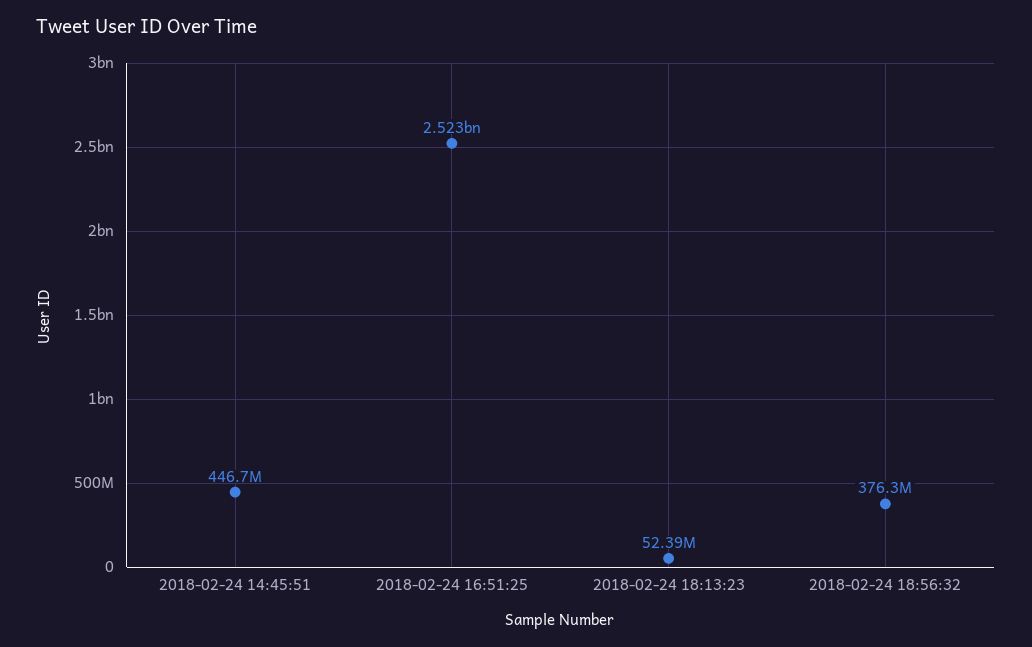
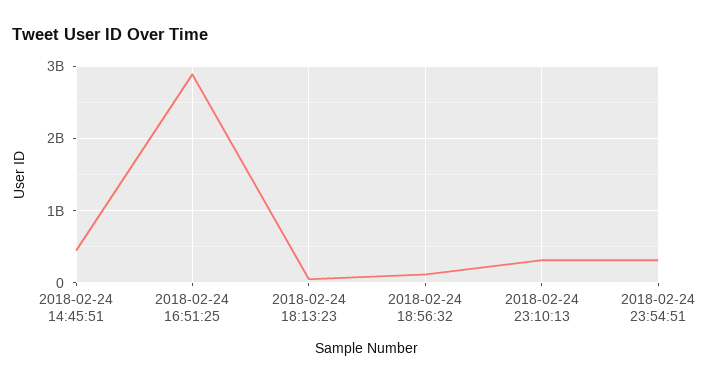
2018-02-24 16:51:25: 2523000000 -> 2900000000
2018-02-24 18:56:32: 376300000 -> 100000000
2018-02-24 23:10:13: none -> 300000000
2018-02-24 23:54:51: none -> 300000000

